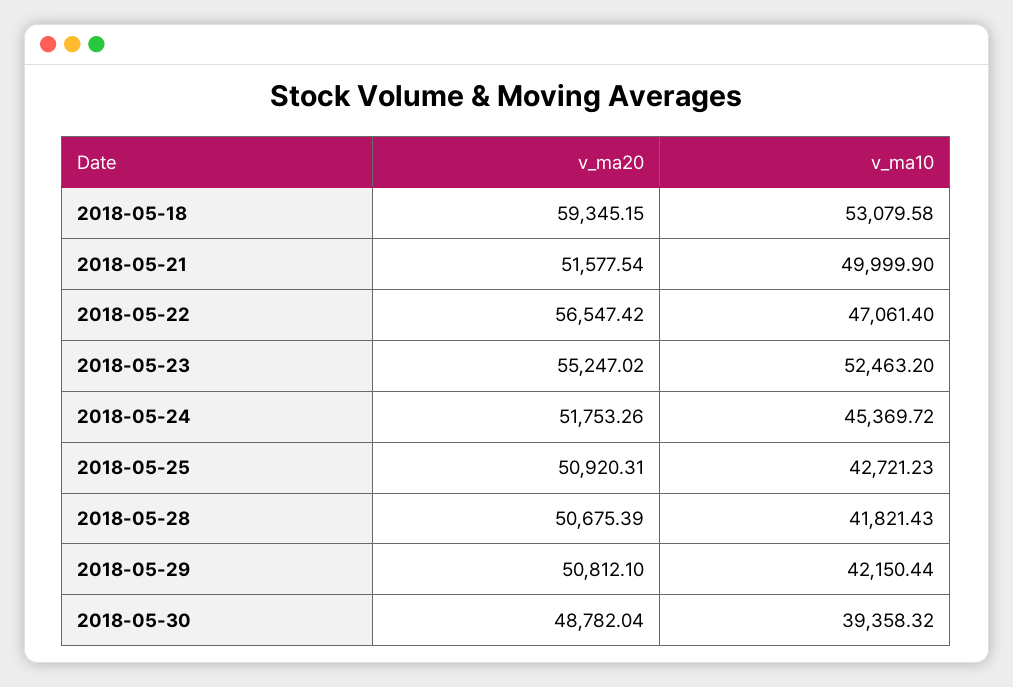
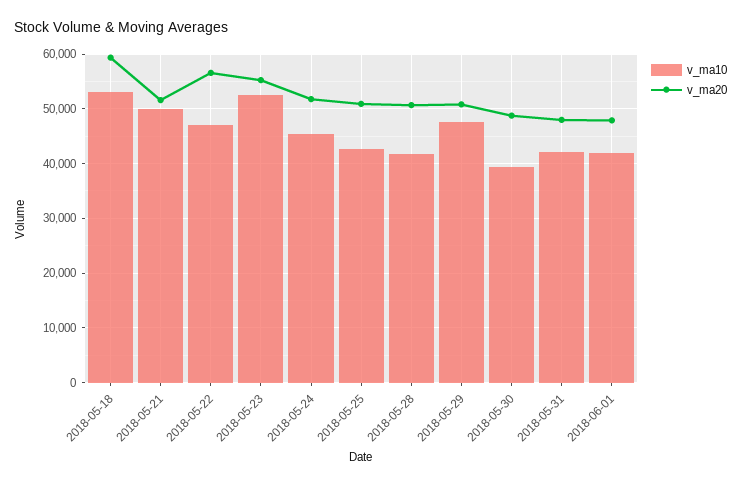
v_ma10, 2018-05-29: 42150.44 -> 48000
v_ma10, 2018-05-31: none -> 42000
v_ma20, 2018-05-31: none -> 48000
v_ma10, 2018-06-01: none -> 42000
v_ma20, 2018-06-01: none -> 48000

